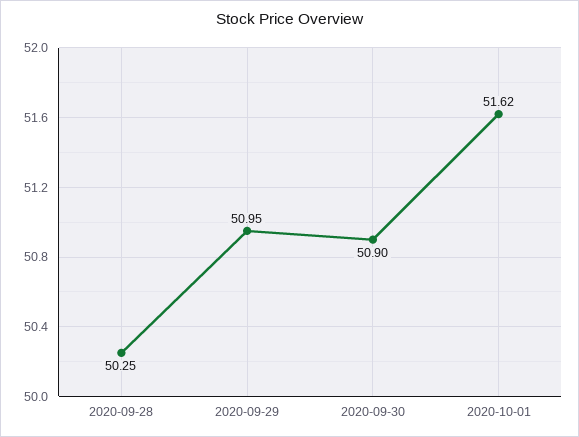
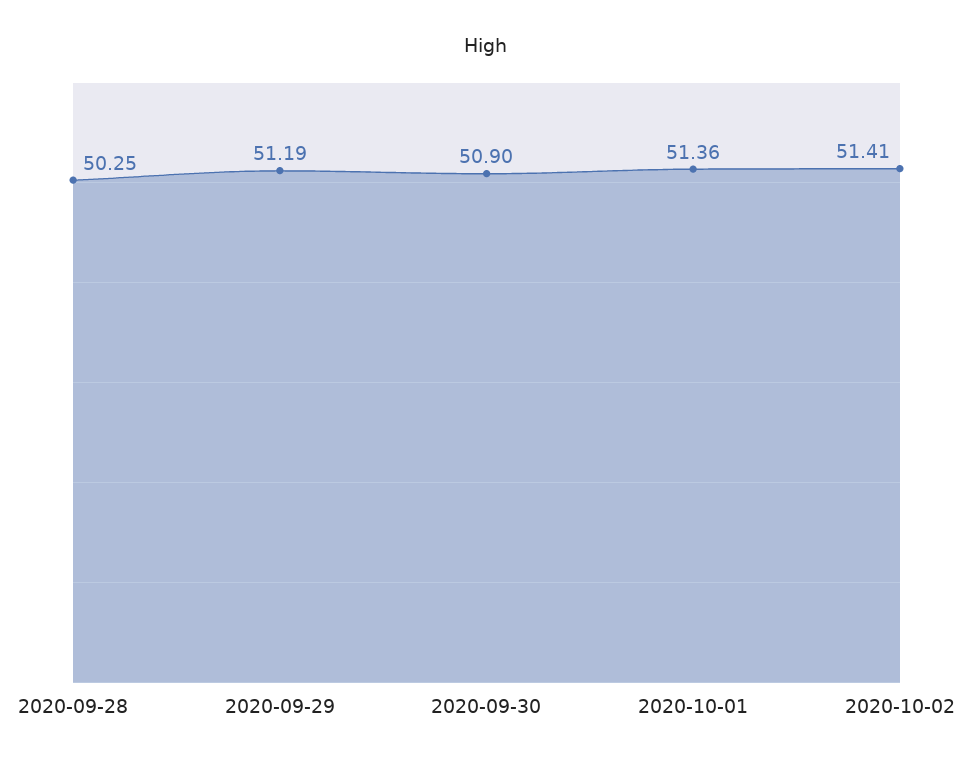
2020-09-29: 50.95 -> 51.19
2020-10-01: 51.62 -> 51.36
2020-10-02: none -> 51.41

